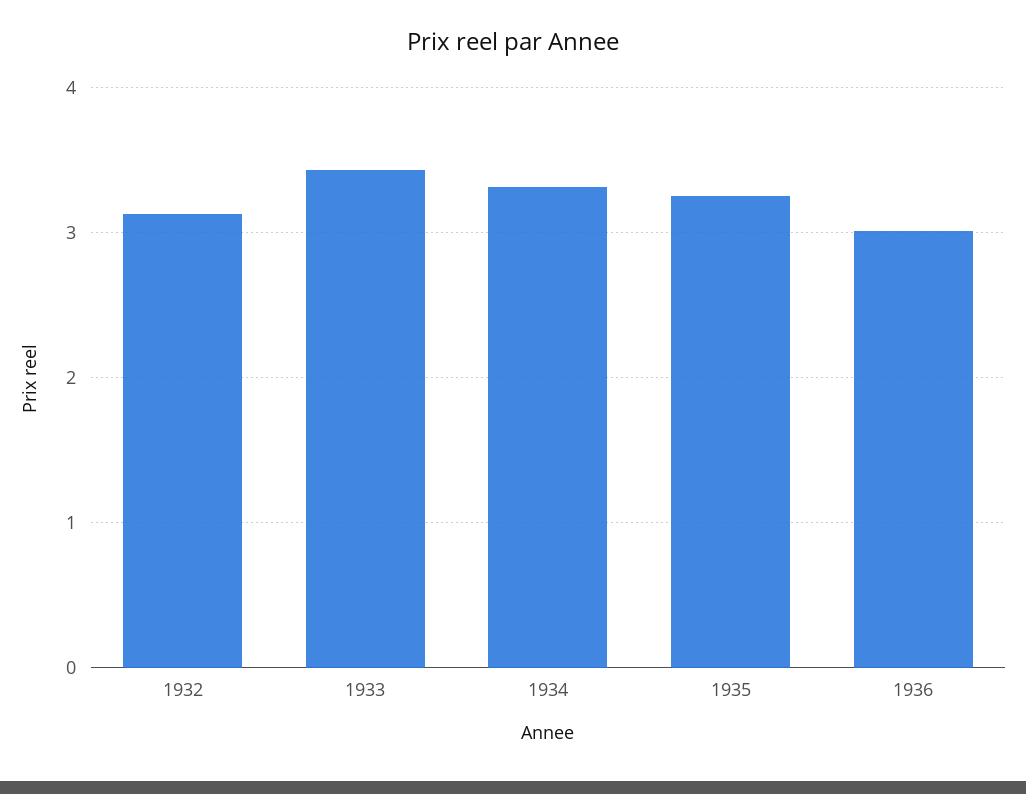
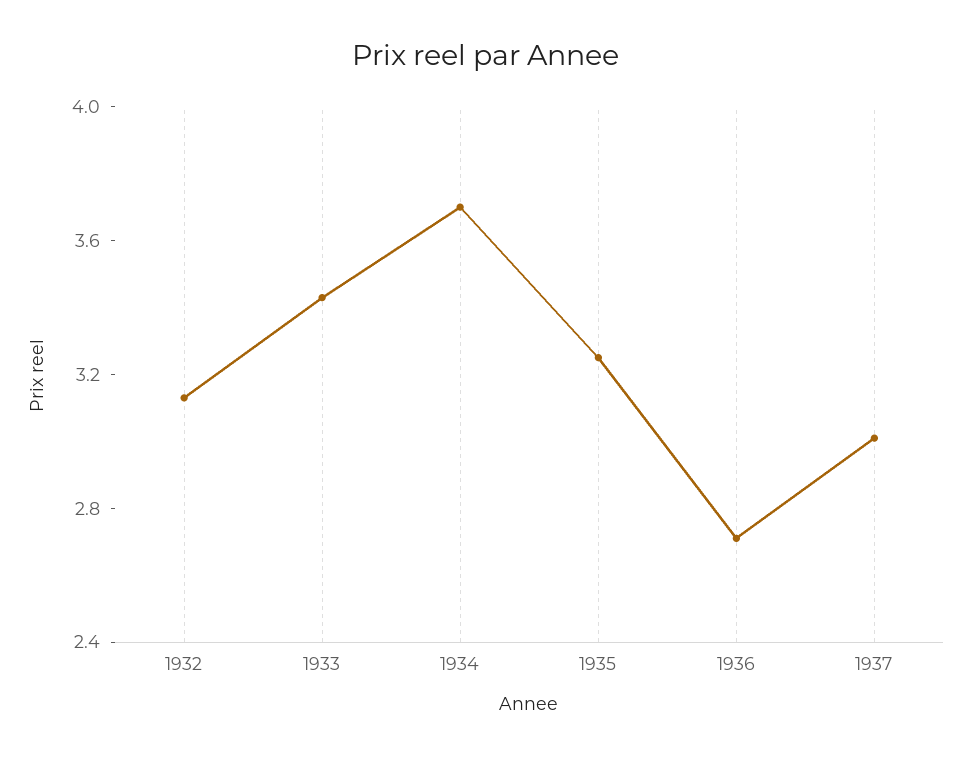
1934: 3.3 -> 3.7
1936: 3 -> 2.7
1937: none -> 3

